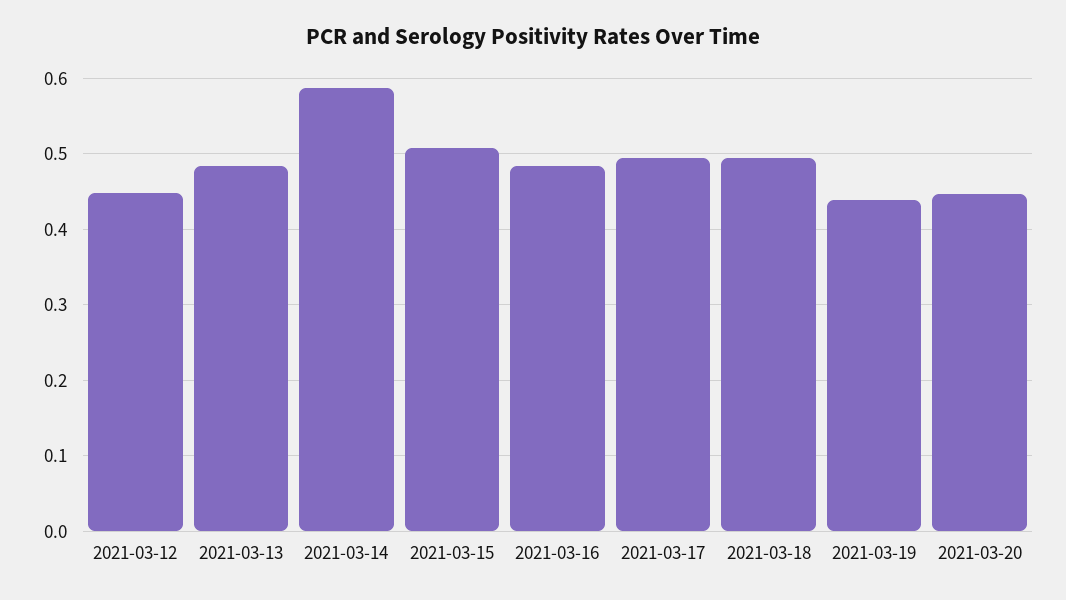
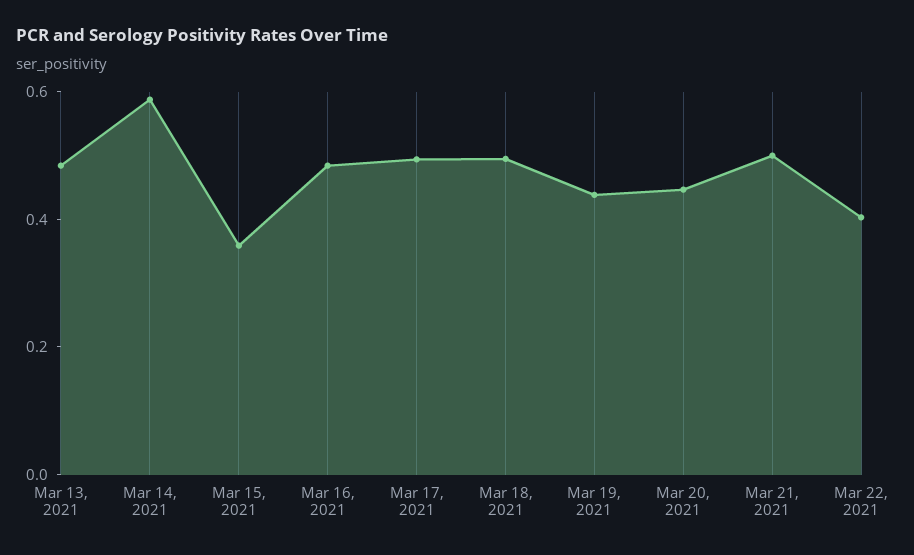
2021-03-12: 0.45 -> none
2021-03-15: 0.51 -> 0.35
Mar 21, 2021: none -> 0.5
Mar 22, 2021: none -> 0.4

